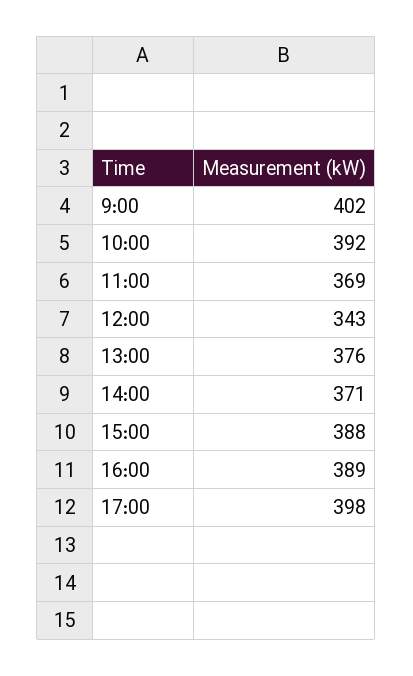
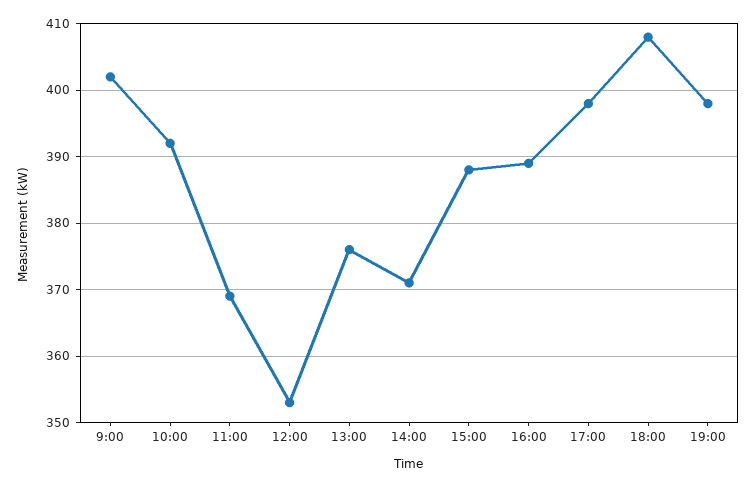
12:00: 343 -> 353
18:00: none -> 408
19:00: none -> 398

